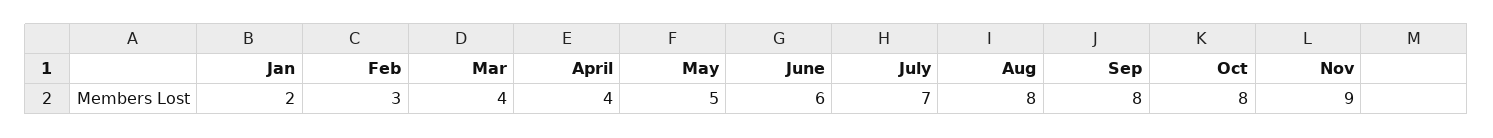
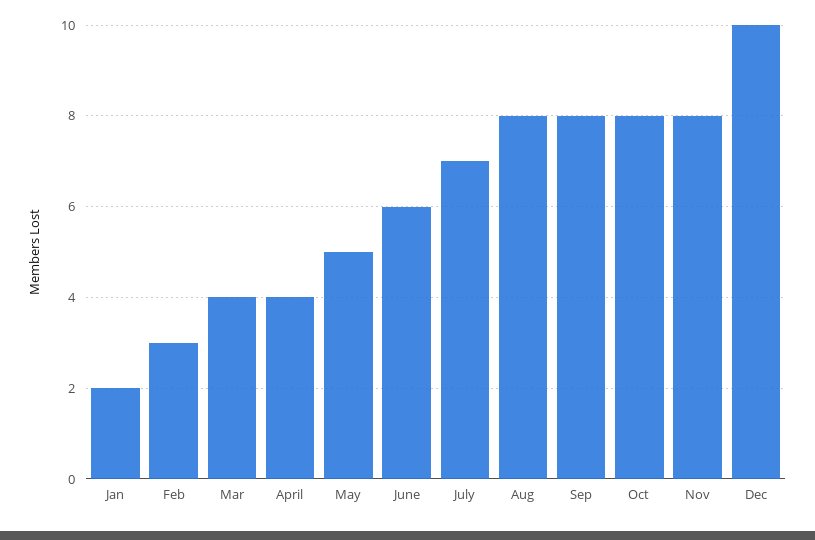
Nov: 9 -> 8
Dec: none -> 10

